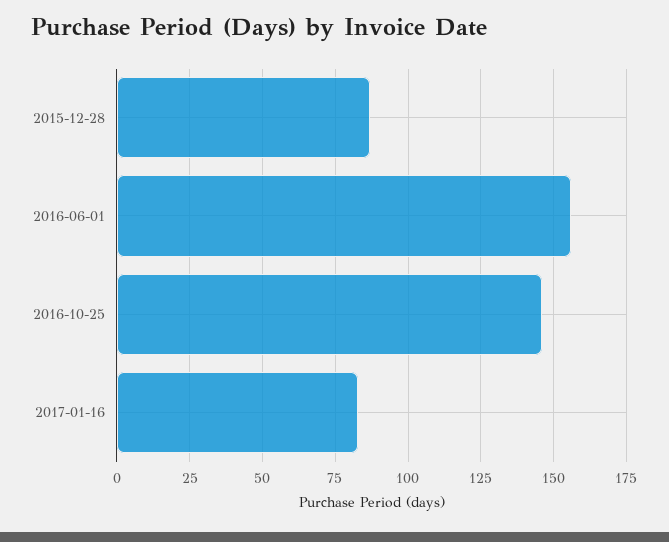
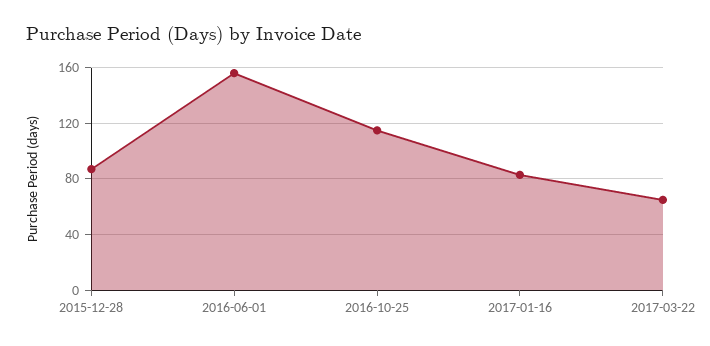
2016-10-25: 145 -> 115
2017-03-22: none -> 65

